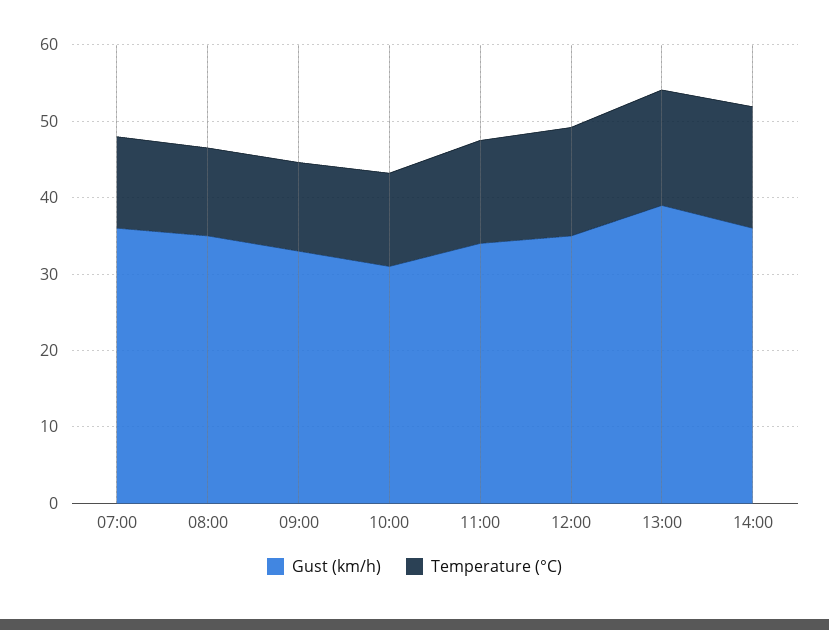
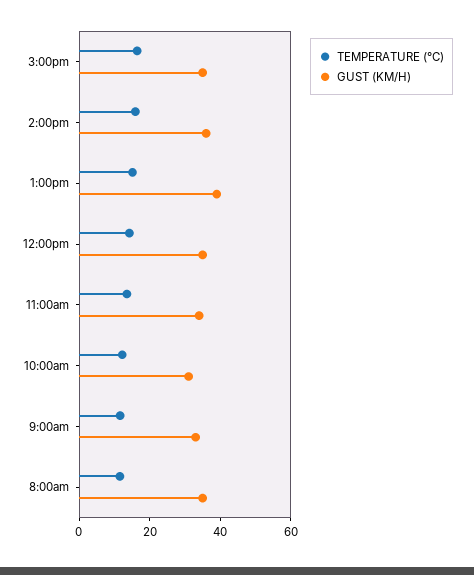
Gust (km/h), 07:00: 36 -> none
Temperature (°C), 07:00: 12 -> none
Temperature (°C), 3:00pm: none -> 15
Gust (km/h), 3:00pm: none -> 35

